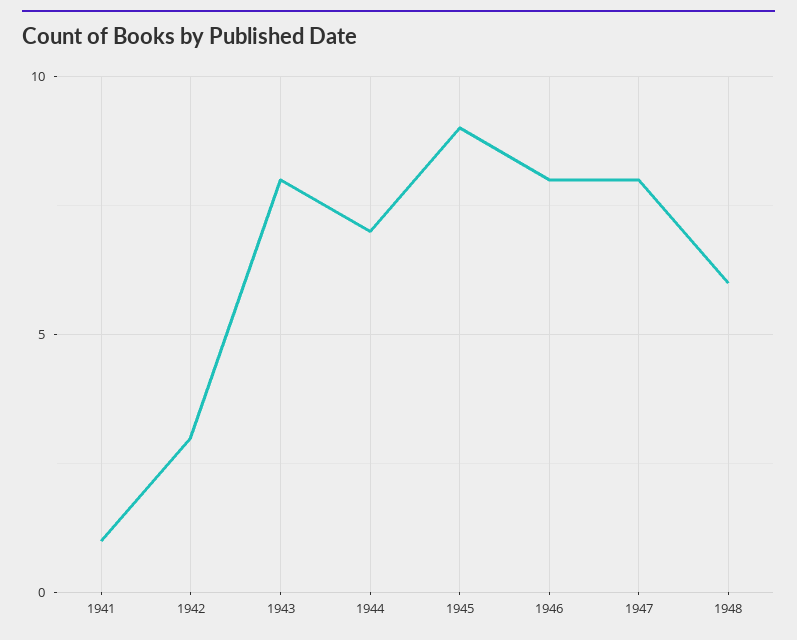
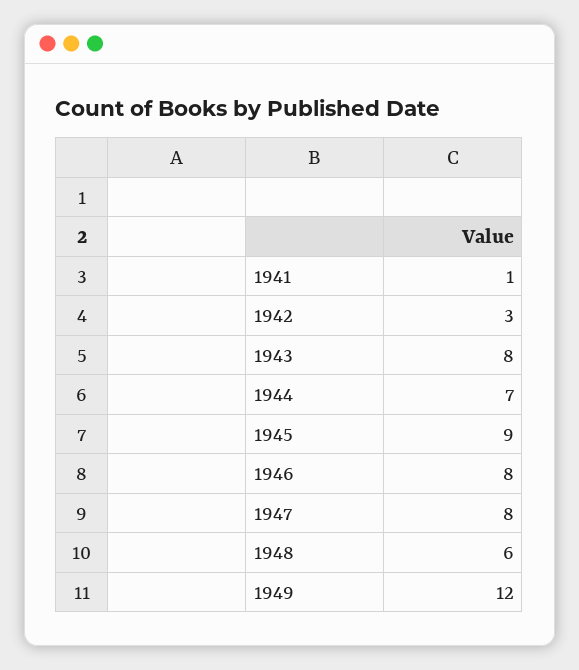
1949: none -> 12

